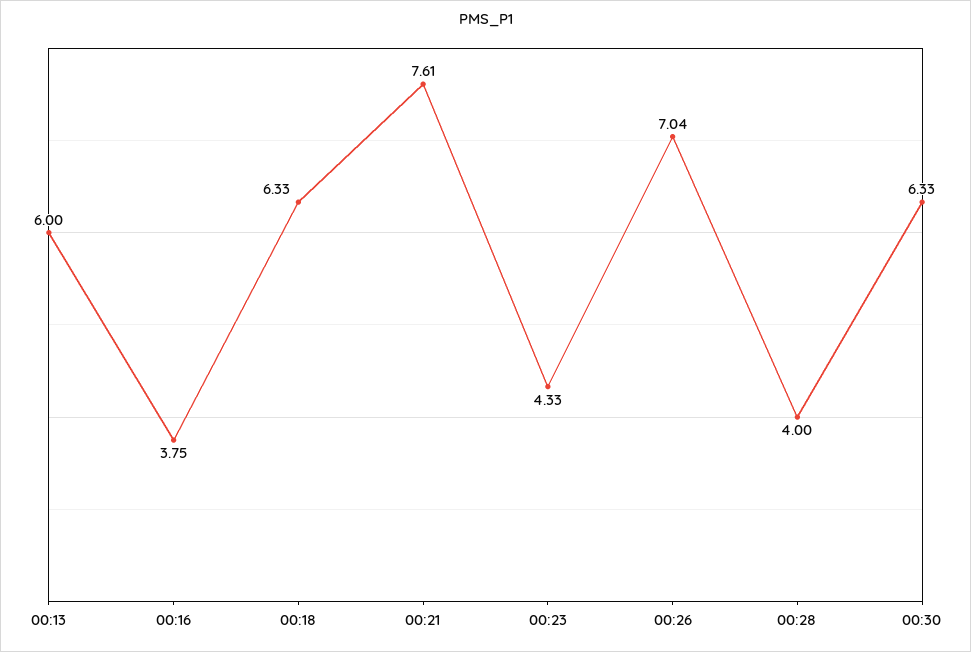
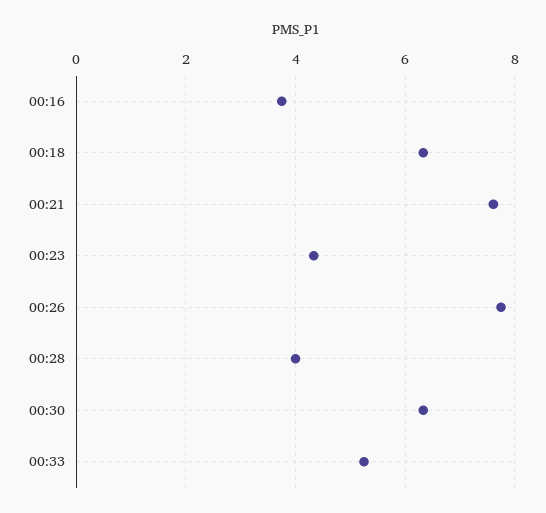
00:13: 6 -> none
00:26: 7.04 -> 7.8
00:33: none -> 5.2

